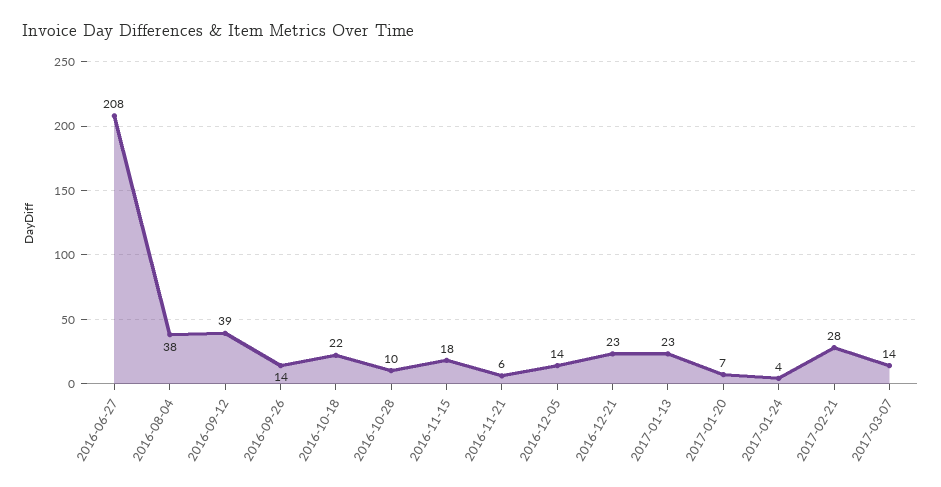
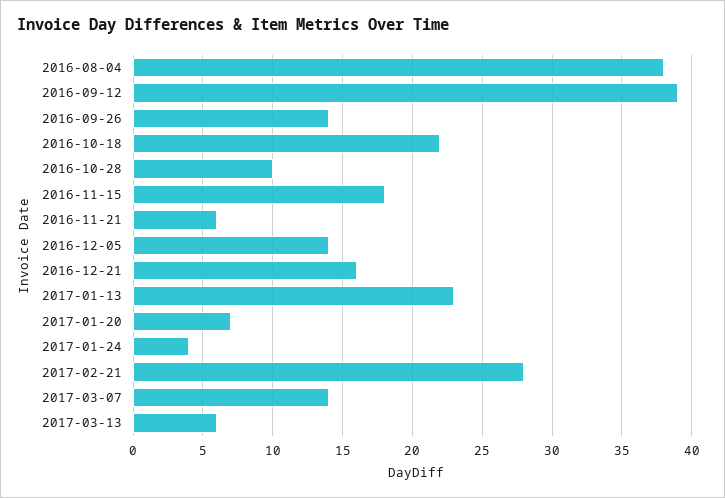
2016-06-27: 208 -> none
2016-12-21: 23 -> 16
2017-03-13: none -> 6

